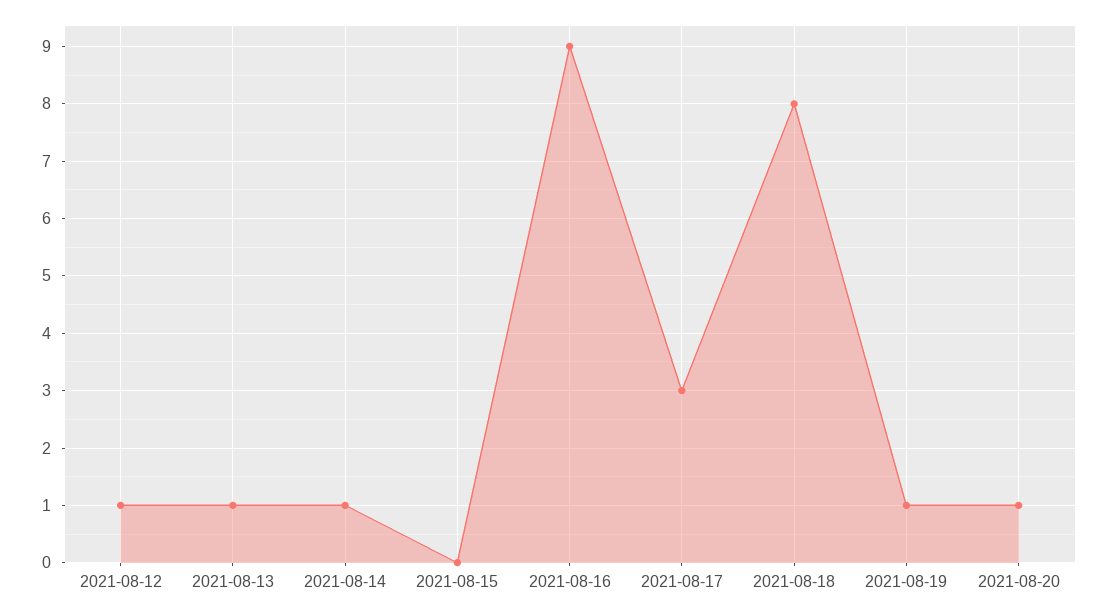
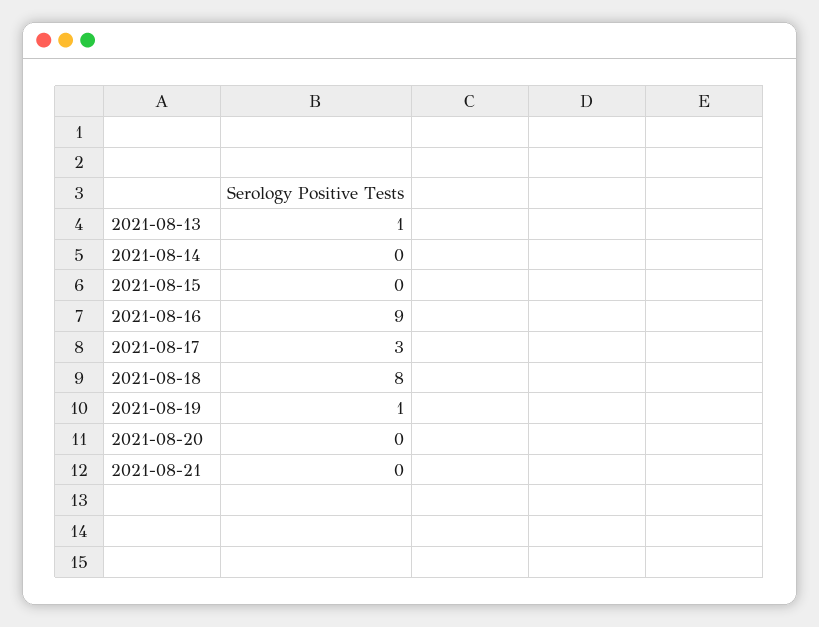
2021-08-12: 1 -> none
2021-08-14: 1 -> 0
2021-08-20: 1 -> 0
2021-08-21: none -> 0

